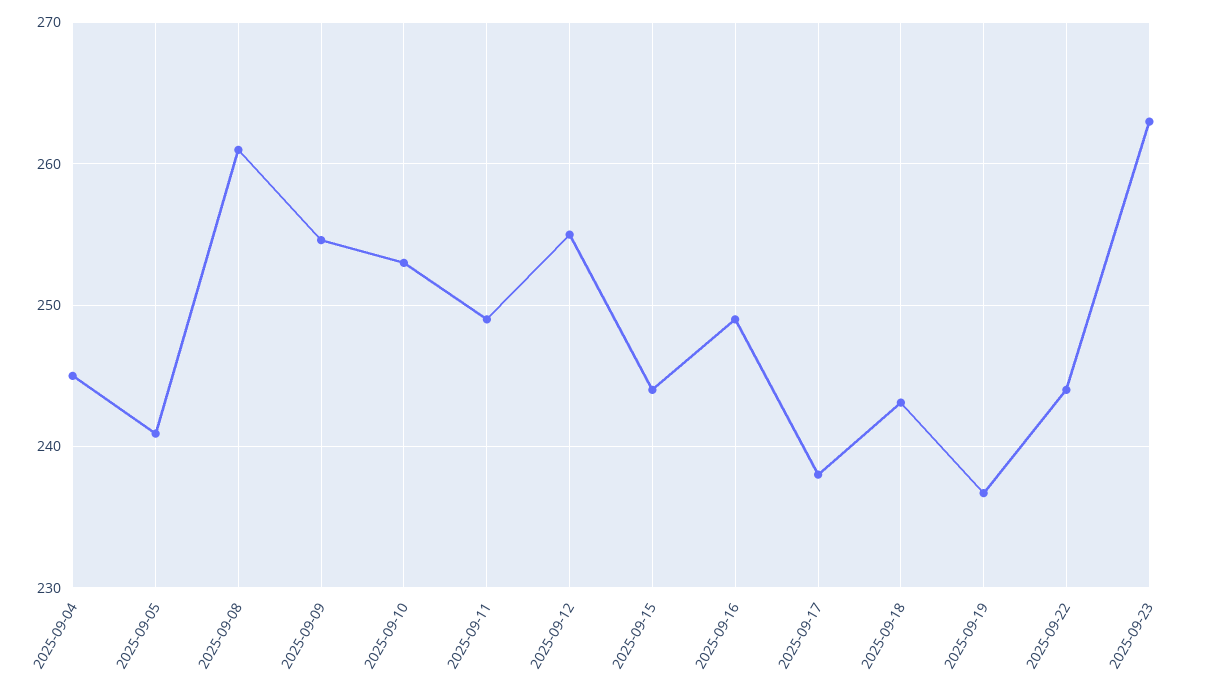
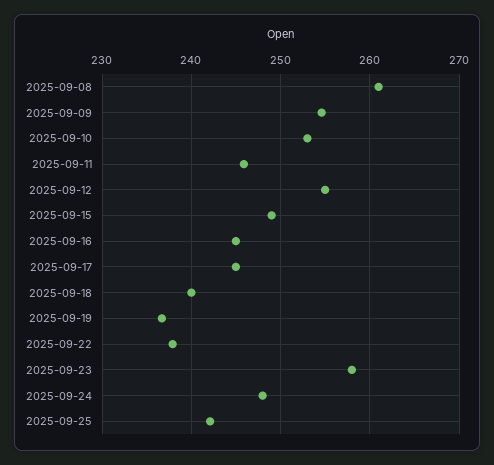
2025-09-04: 245 -> none
2025-09-05: 241 -> none
2025-09-11: 249 -> 246
2025-09-15: 244 -> 249
2025-09-16: 249 -> 245
2025-09-17: 238 -> 245
2025-09-18: 243 -> 240
2025-09-22: 244 -> 238
2025-09-23: 263 -> 258
2025-09-24: none -> 248
2025-09-25: none -> 242

